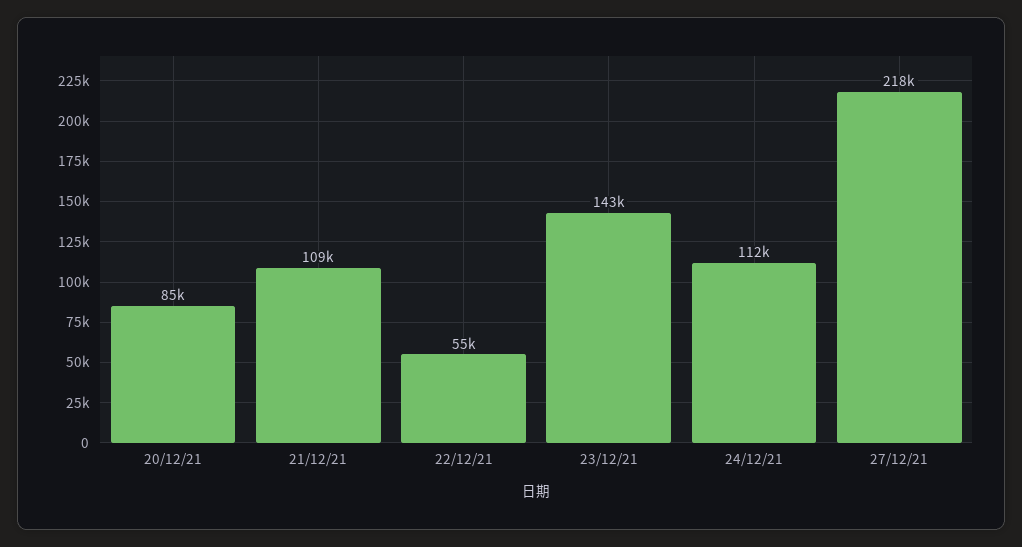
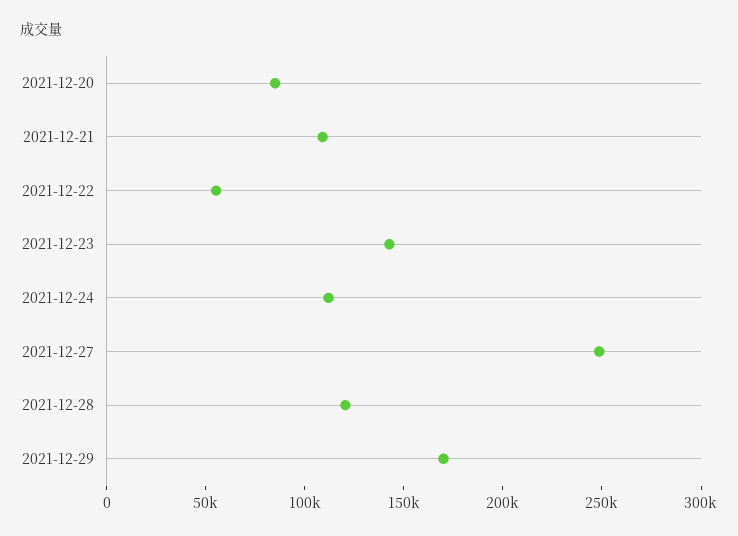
27/12/21: 218000 -> 250000
2021-12-28: none -> 120000
2021-12-29: none -> 170000

